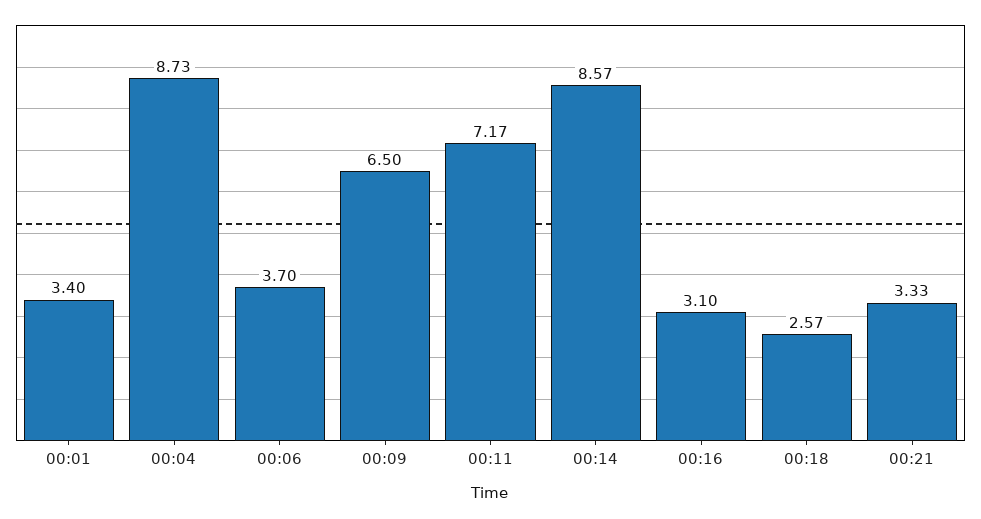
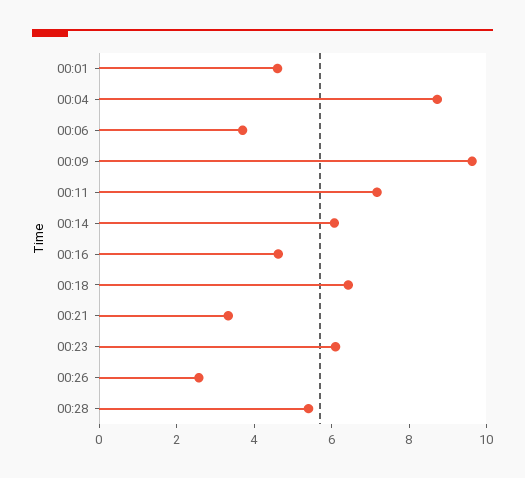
00:01: 3.4 -> 4.5
00:09: 6.5 -> 9.5
00:14: 8.57 -> 6
00:16: 3.1 -> 4.5
00:18: 2.57 -> 6.5
00:23: none -> 6
00:26: none -> 2.5
00:28: none -> 5.5

